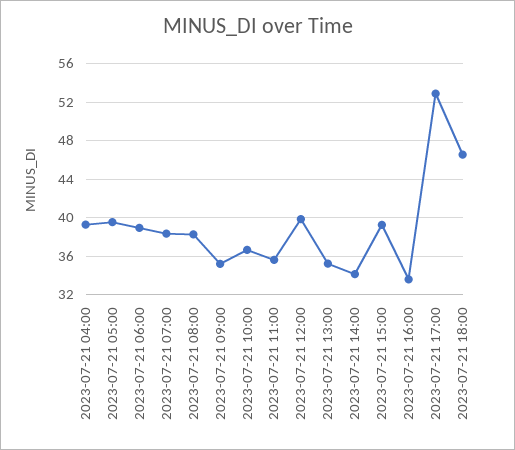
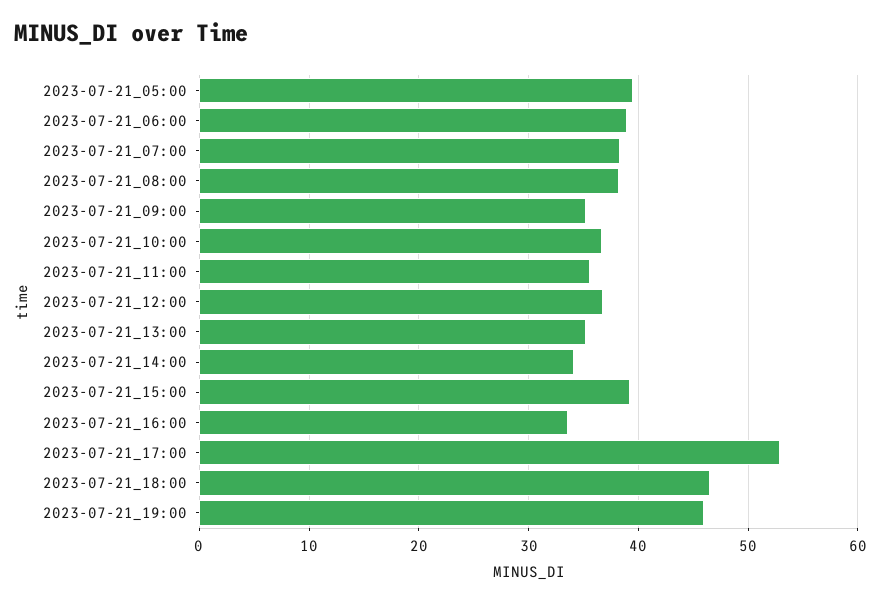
2023-07-21 04:00: 39 -> none
2023-07-21 12:00: 40 -> 37
2023-07-21_19:00: none -> 46

